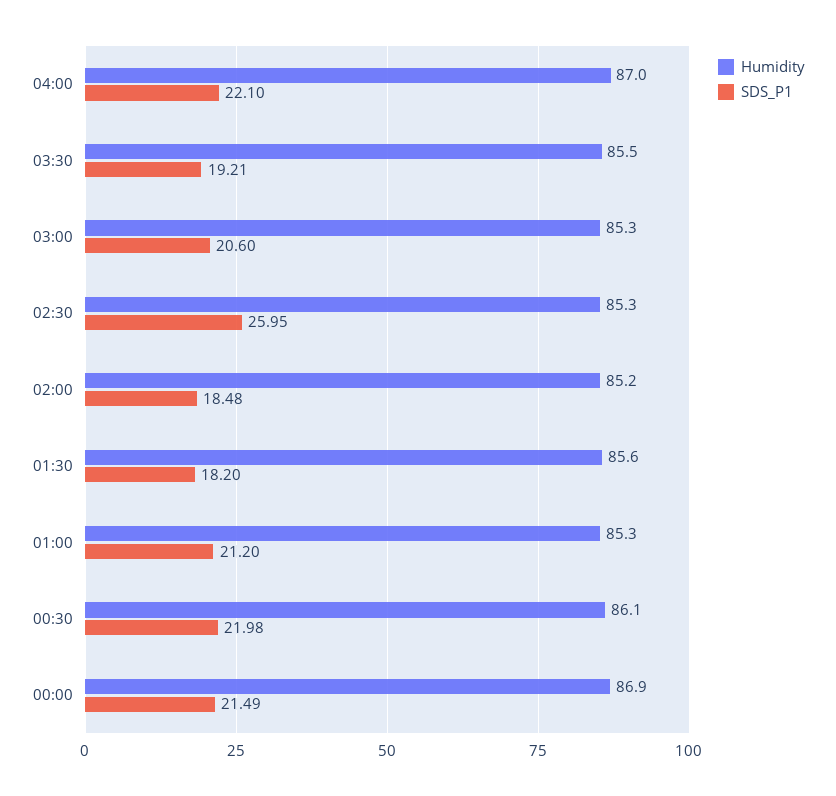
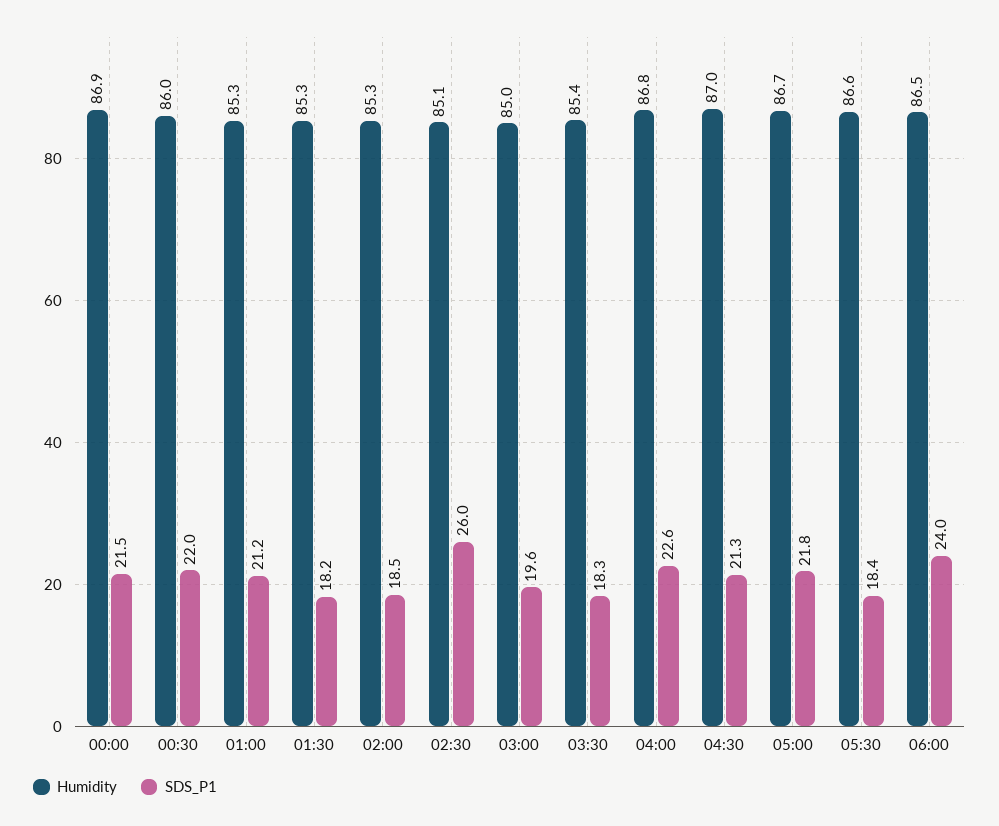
Humidity, 04:00: 87 -> 86.8
SDS_P1, 04:00: 22.1 -> 22.6
Humidity, 03:30: 85.5 -> 85.4
SDS_P1, 03:30: 19.21 -> 18.3
Humidity, 03:00: 85.3 -> 85
SDS_P1, 03:00: 20.6 -> 19.6
Humidity, 02:30: 85.3 -> 85.1
Humidity, 02:00: 85.2 -> 85.3
Humidity, 01:30: 85.6 -> 85.3
Humidity, 00:30: 86.1 -> 86
Humidity, 04:30: none -> 87
SDS_P1, 04:30: none -> 21.3
Humidity, 05:00: none -> 86.7
SDS_P1, 05:00: none -> 21.8
Humidity, 05:30: none -> 86.6
SDS_P1, 05:30: none -> 18.4
Humidity, 06:00: none -> 86.5
SDS_P1, 06:00: none -> 24

